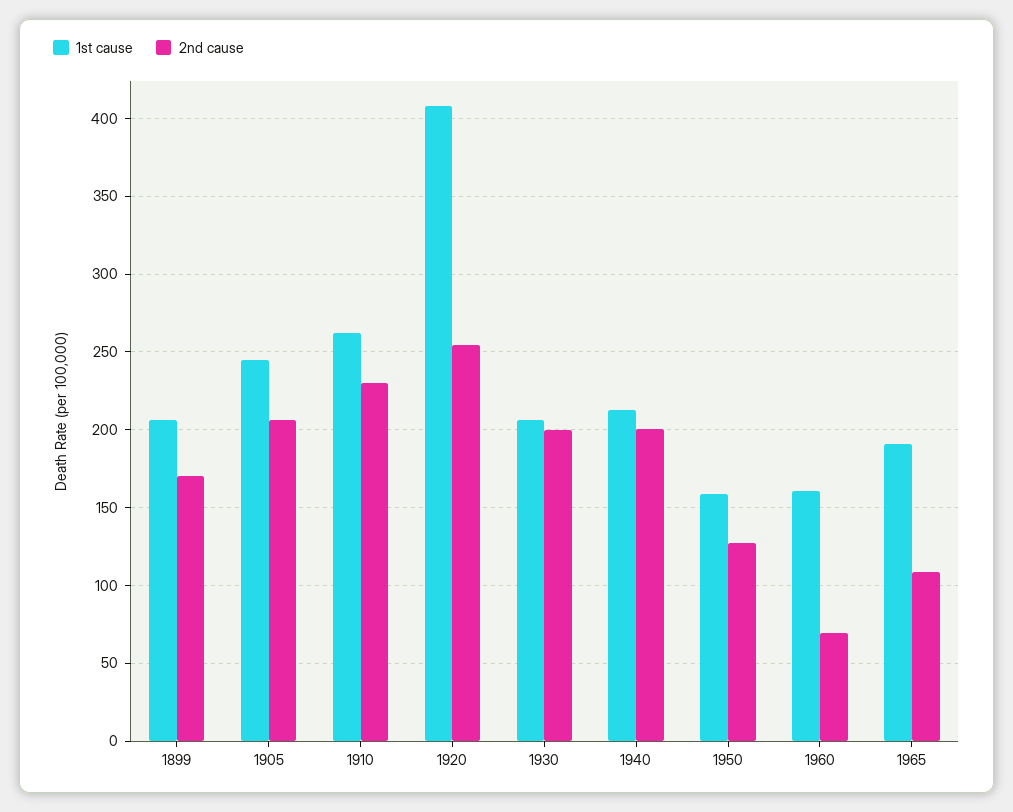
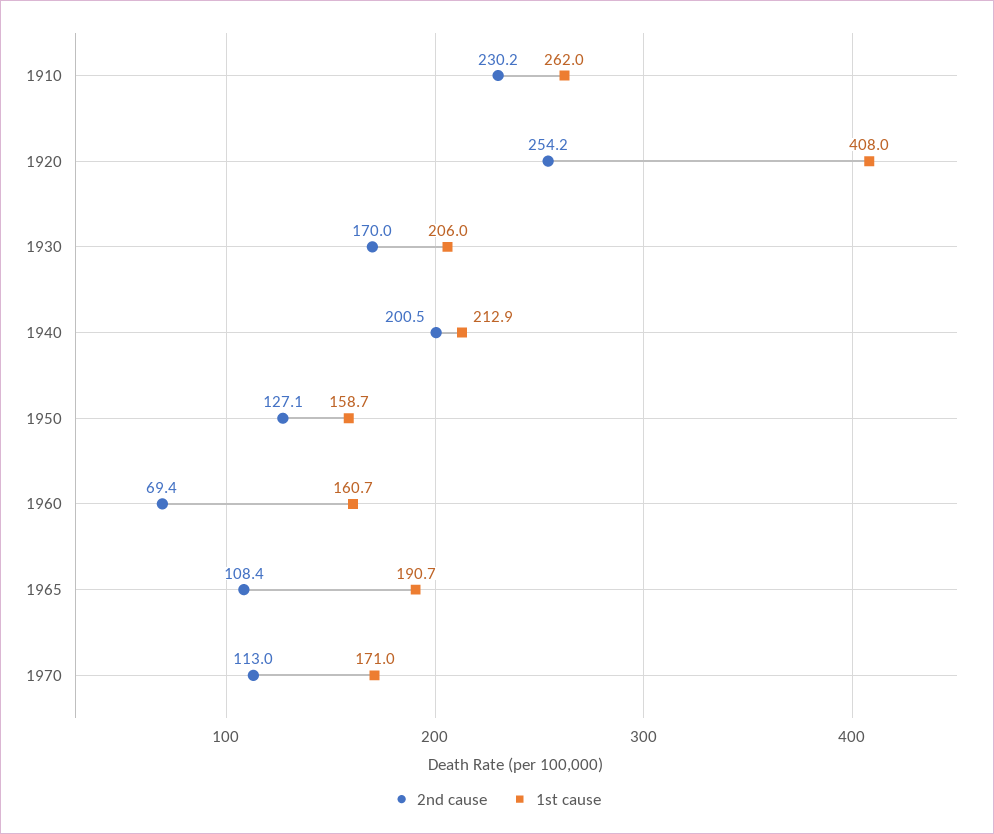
1st cause, 1899: 205 -> none
2nd cause, 1899: 170 -> none
1st cause, 1905: 245 -> none
2nd cause, 1905: 205 -> none
2nd cause, 1930: 200 -> 170
2nd cause, 1970: none -> 113
1st cause, 1970: none -> 171

